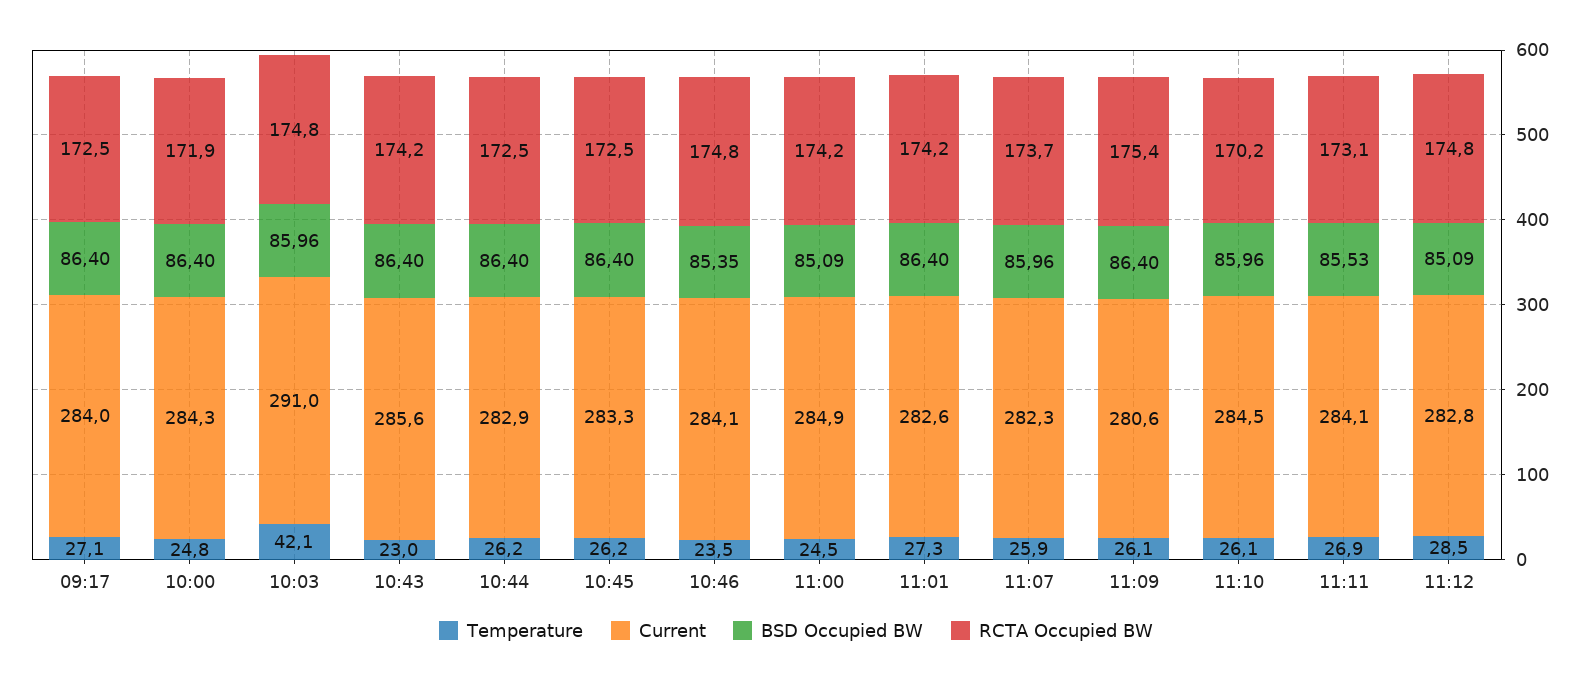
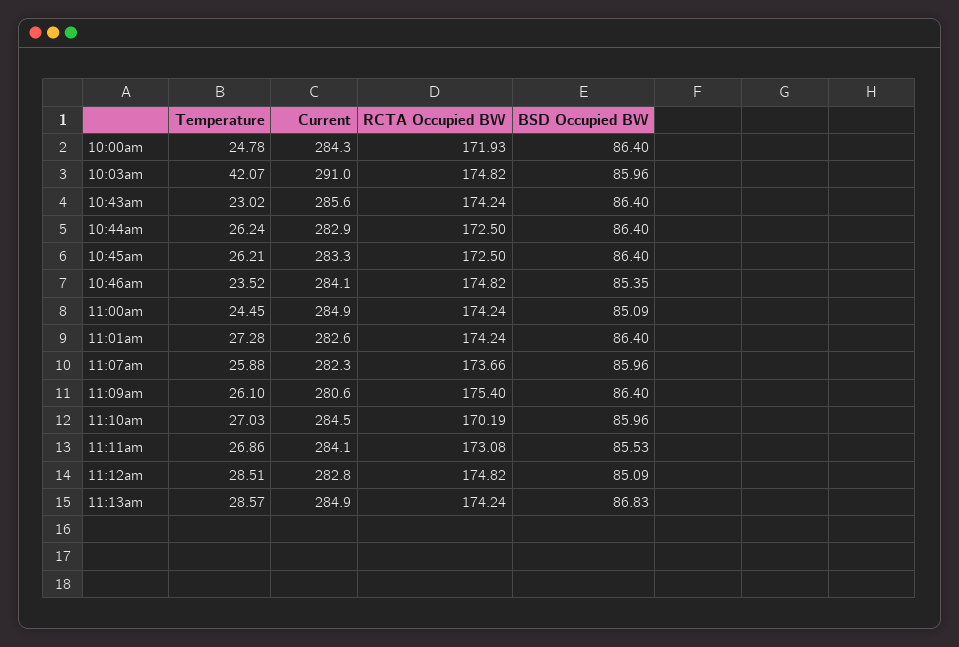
Temperature, 09:17: 27.1 -> none
Current, 09:17: 284 -> none
BSD Occupied BW, 09:17: 86.4 -> none
RCTA Occupied BW, 09:17: 172.5 -> none
Temperature, 11:10: 26.1 -> 27.03
Temperature, 11:13am: none -> 28.57
Current, 11:13am: none -> 284.9
RCTA Occupied BW, 11:13am: none -> 174.24
BSD Occupied BW, 11:13am: none -> 86.83

